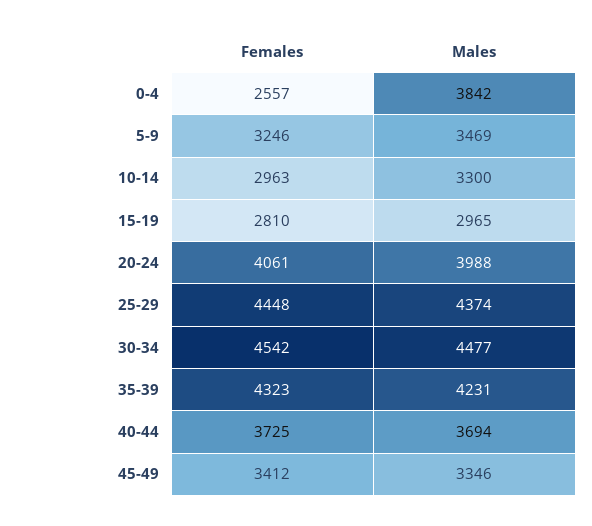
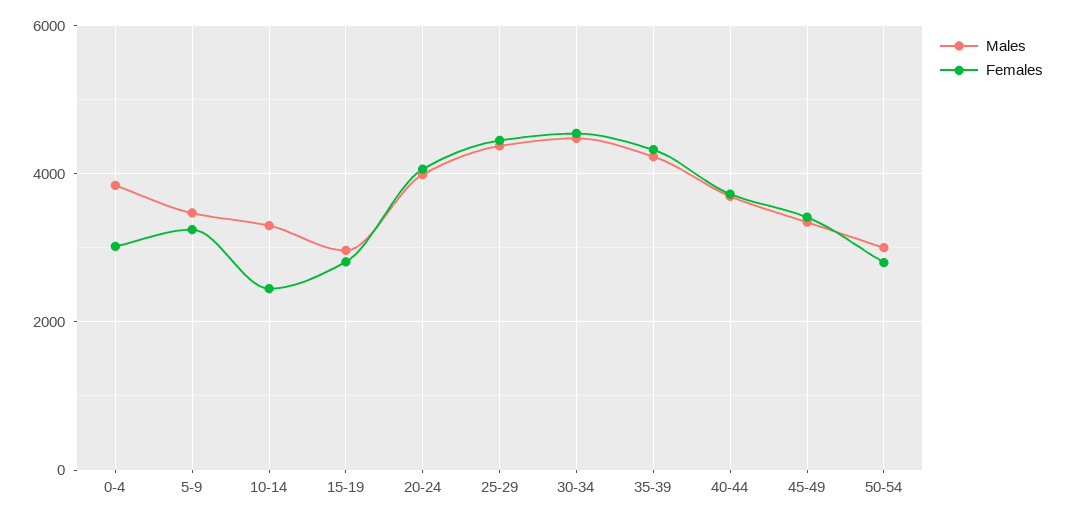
Females, 0-4: 2557 -> 3000
Females, 10-14: 2963 -> 2400
Males, 50-54: none -> 3000
Females, 50-54: none -> 2800

